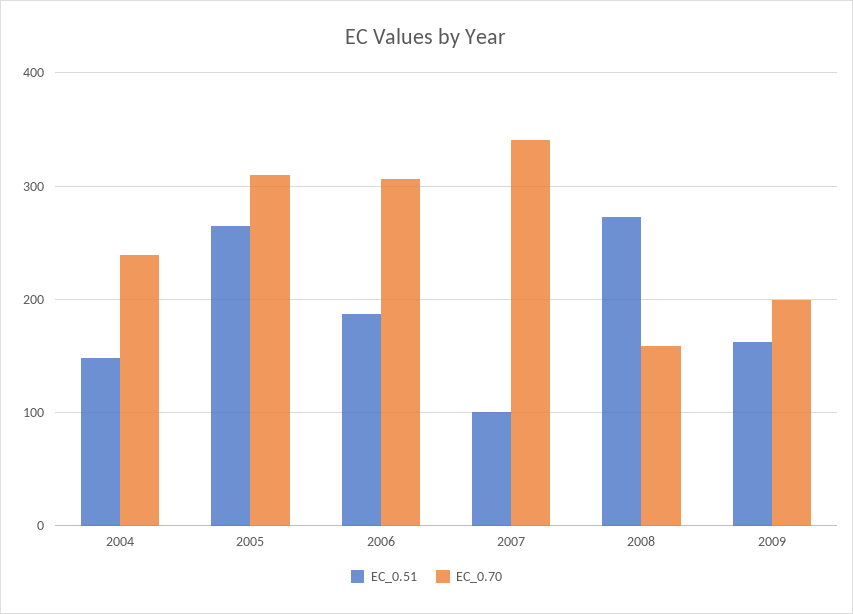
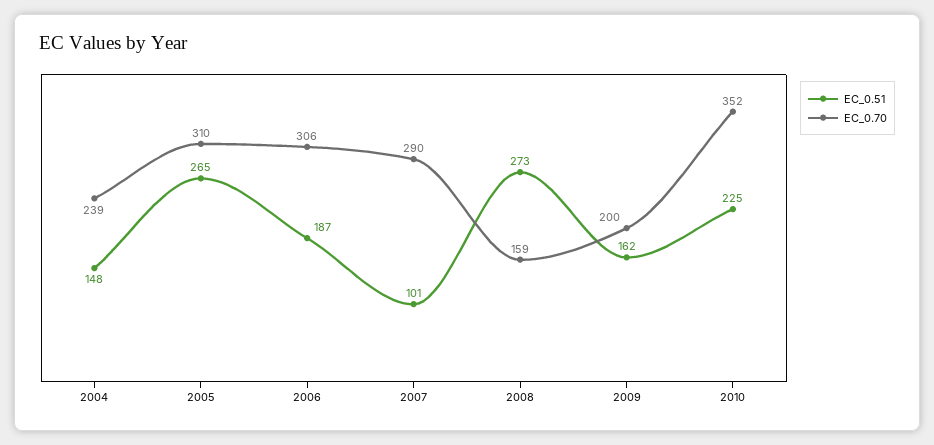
EC_0.70, 2007: 340 -> 290
EC_0.51, 2010: none -> 225
EC_0.70, 2010: none -> 352

